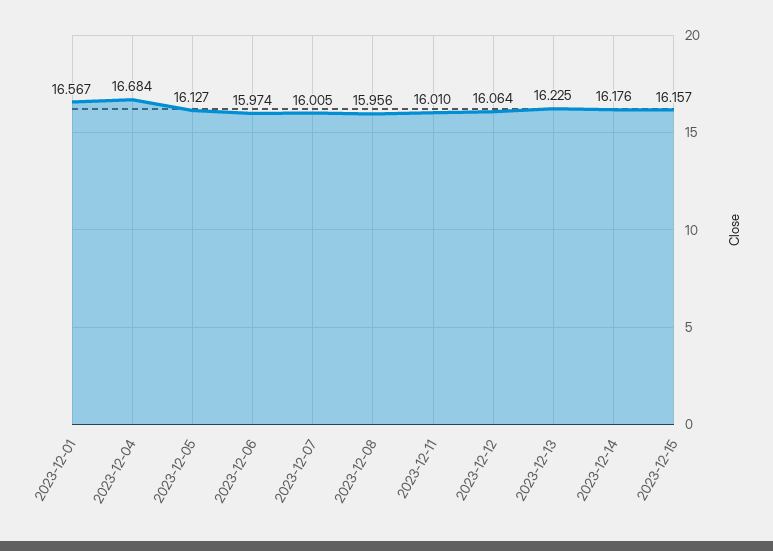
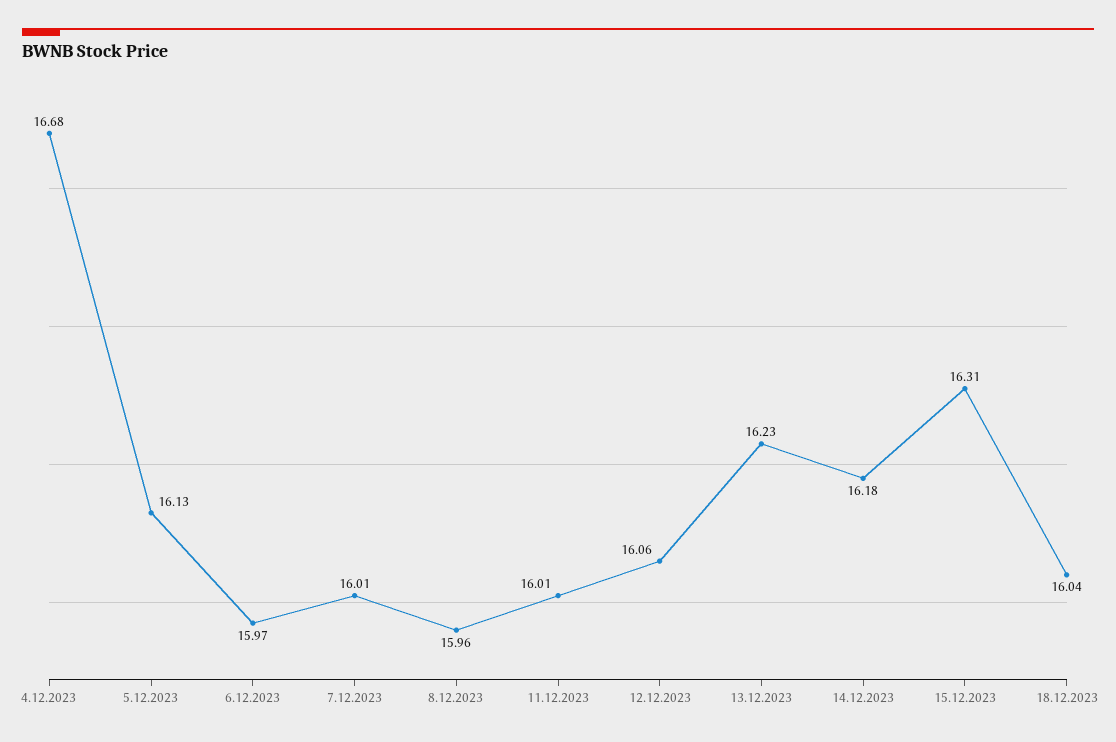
2023-12-01: 16.567 -> none
2023-12-15: 16.157 -> 16.31
18.12.2023: none -> 16.04

